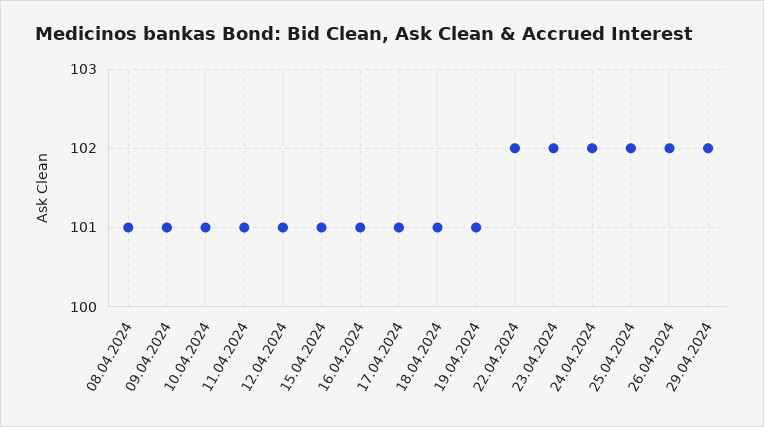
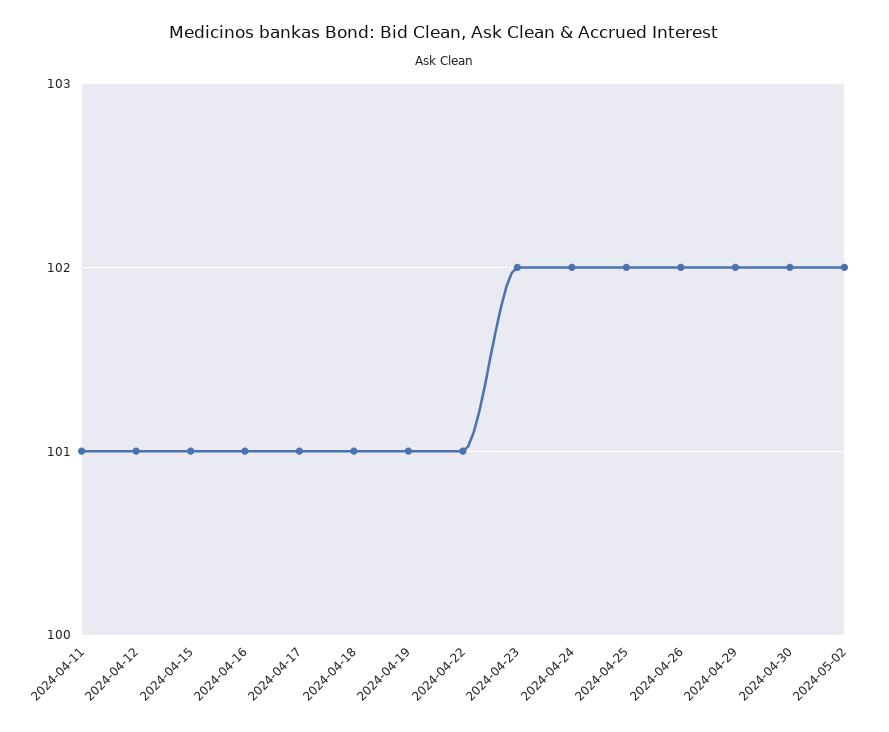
08.04.2024: 101 -> none
09.04.2024: 101 -> none
10.04.2024: 101 -> none
22.04.2024: 102 -> 101
2024-04-30: none -> 102
2024-05-02: none -> 102

